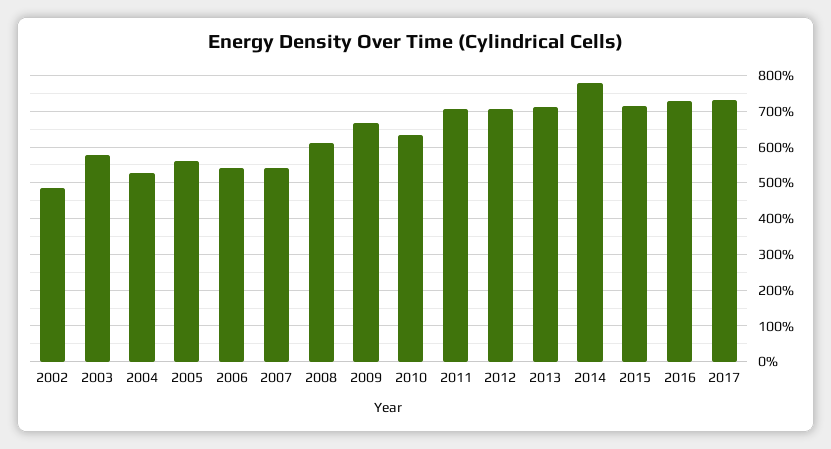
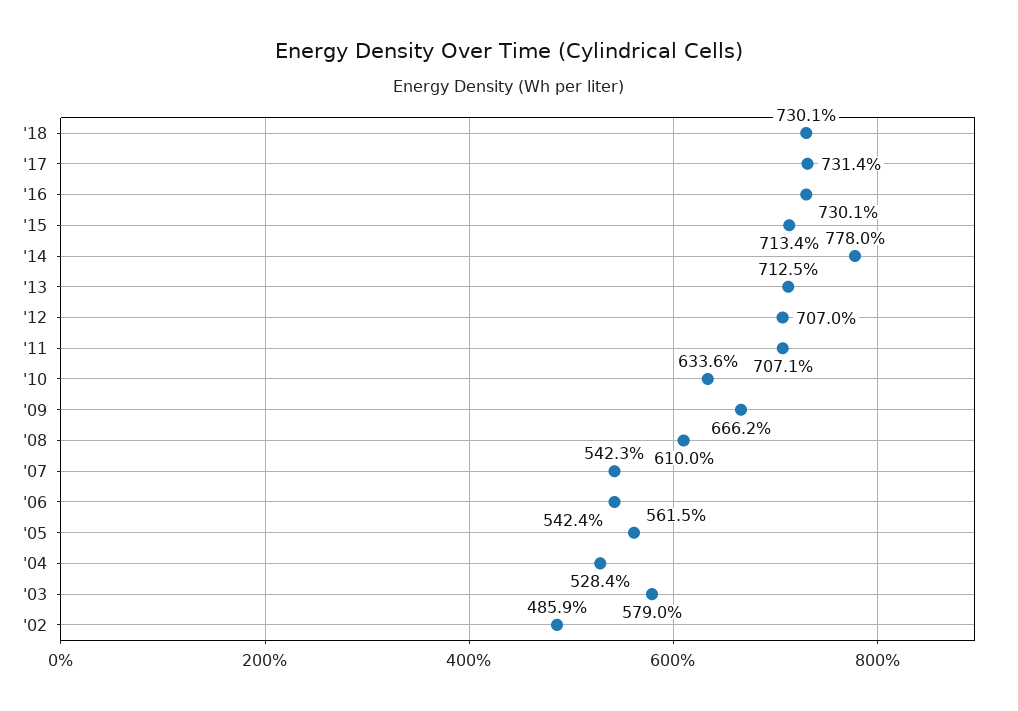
'18: none -> 730.1

